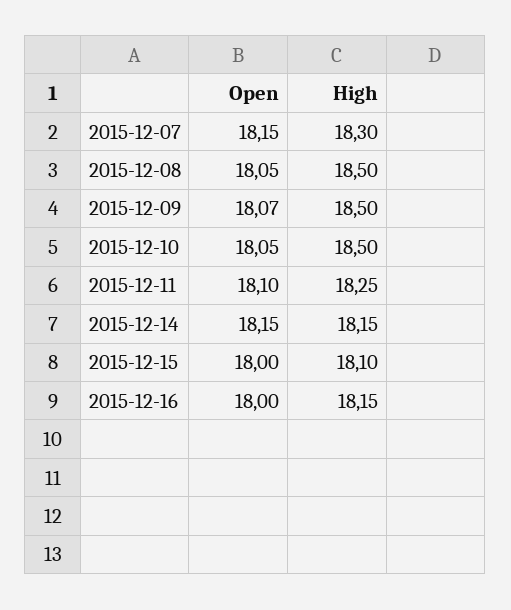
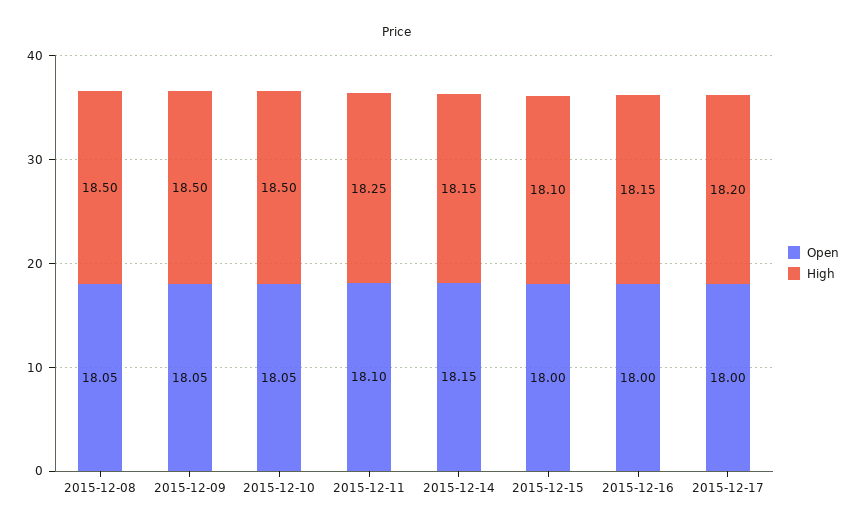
Open, 2015-12-07: 18.15 -> none
High, 2015-12-07: 18.3 -> none
Open, 2015-12-09: 18.07 -> 18.05
Open, 2015-12-17: none -> 18
High, 2015-12-17: none -> 18.2

